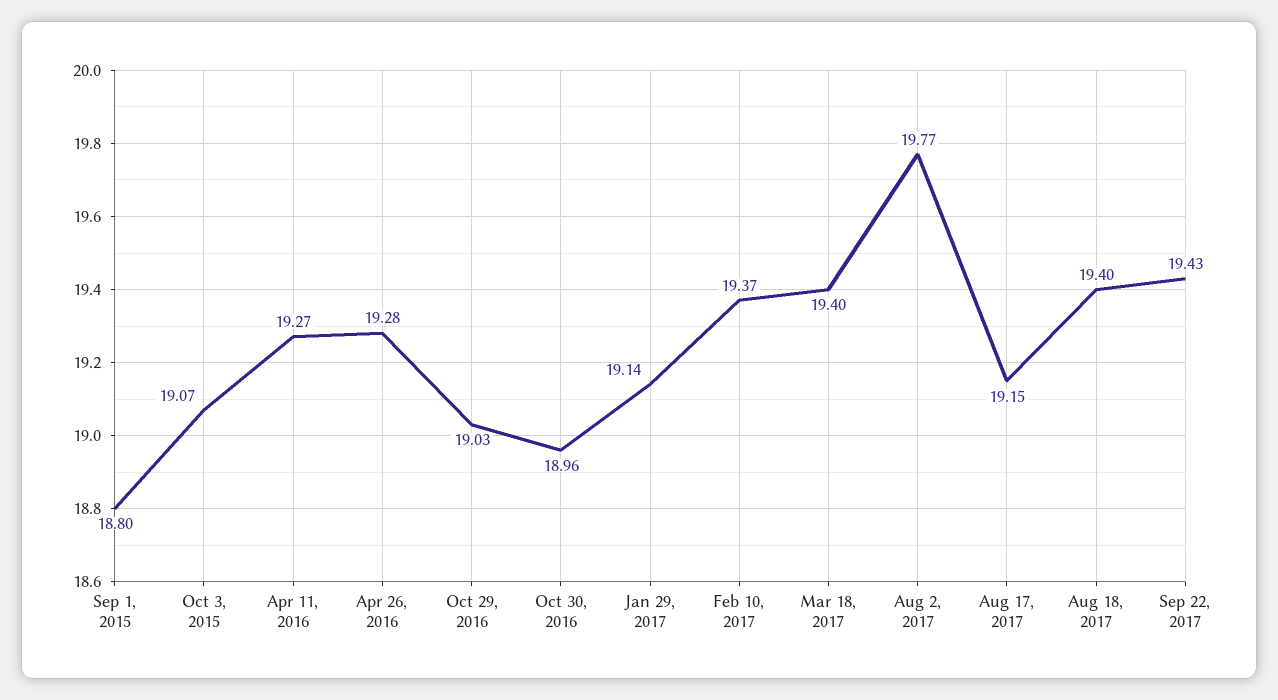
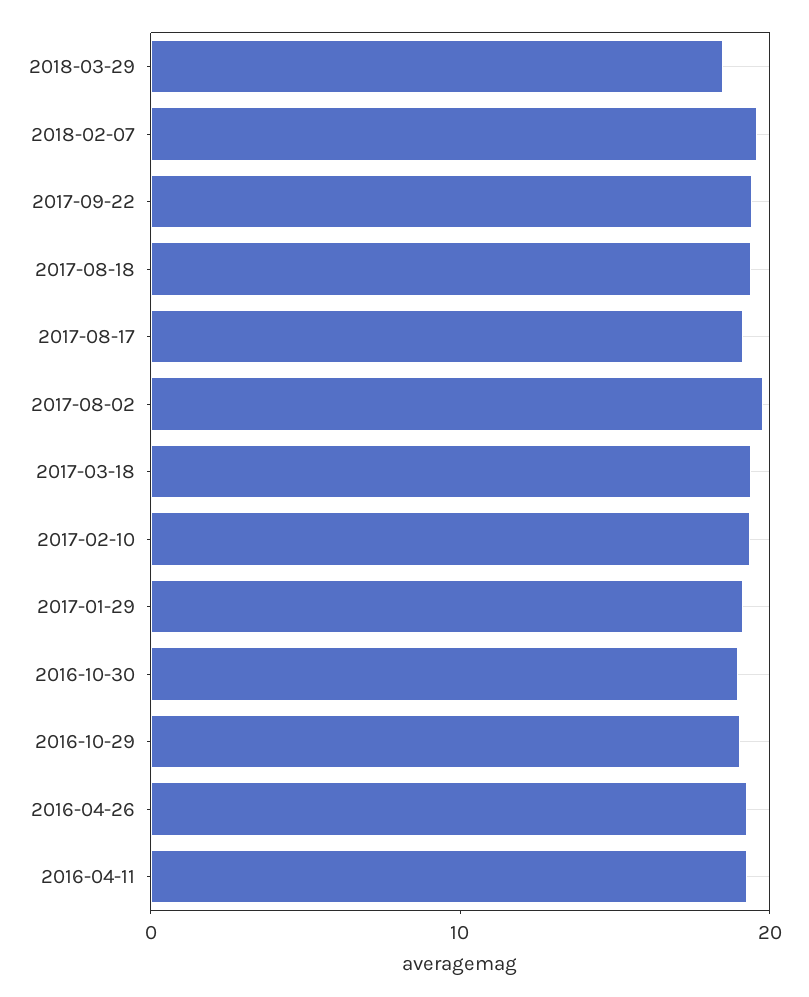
Sep 1, 2015: 18.8 -> none
Oct 3, 2015: 19.07 -> none
2018-03-29: none -> 18
2018-02-07: none -> 20

